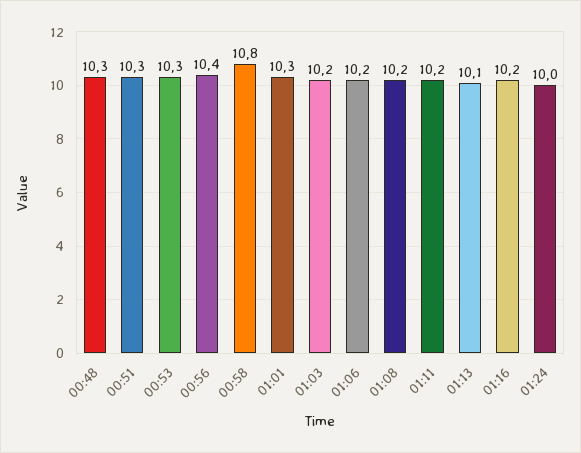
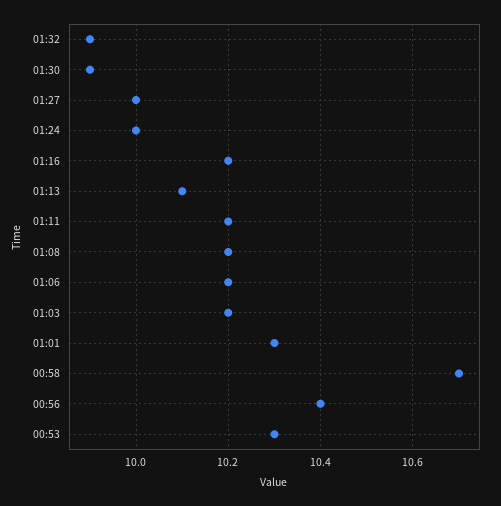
00:48: 10.3 -> none
00:51: 10.3 -> none
00:58: 10.8 -> 10.7
01:32: none -> 9.9
01:30: none -> 9.9
01:27: none -> 10

